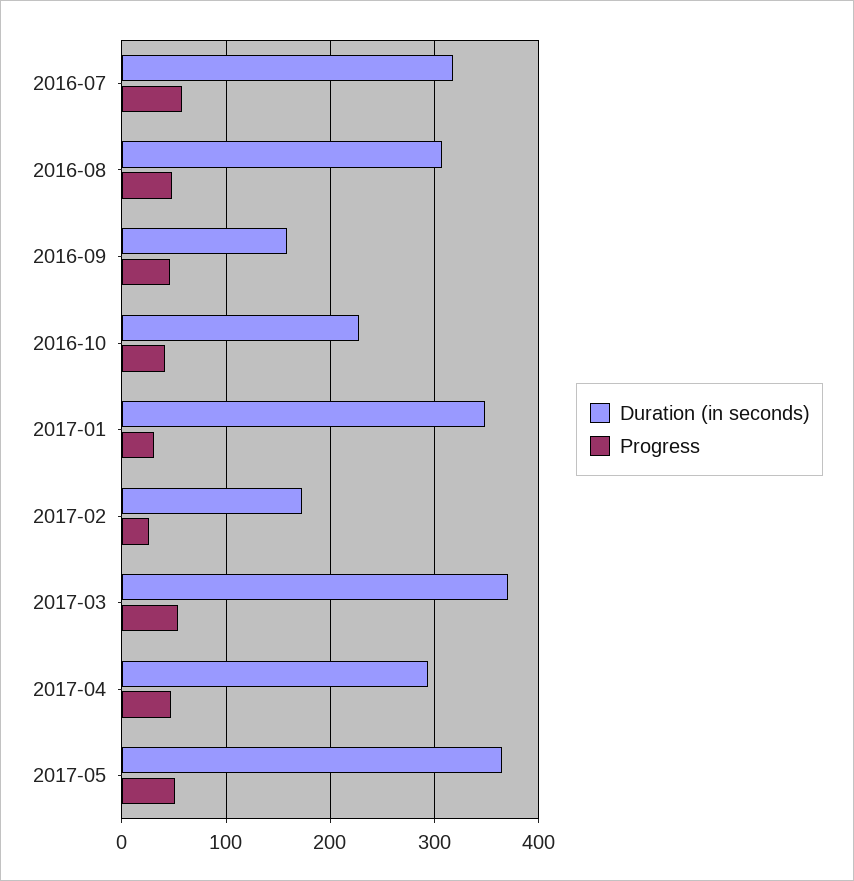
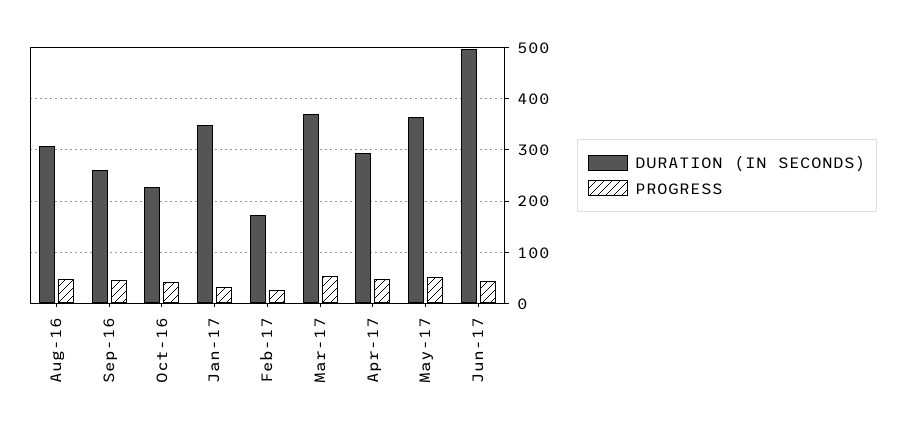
Duration (in seconds), 2016-07: 320 -> none
Progress, 2016-07: 60 -> none
Duration (in seconds), 2016-09: 160 -> 260
Duration (in seconds), Jun-17: none -> 500
Progress, Jun-17: none -> 40

